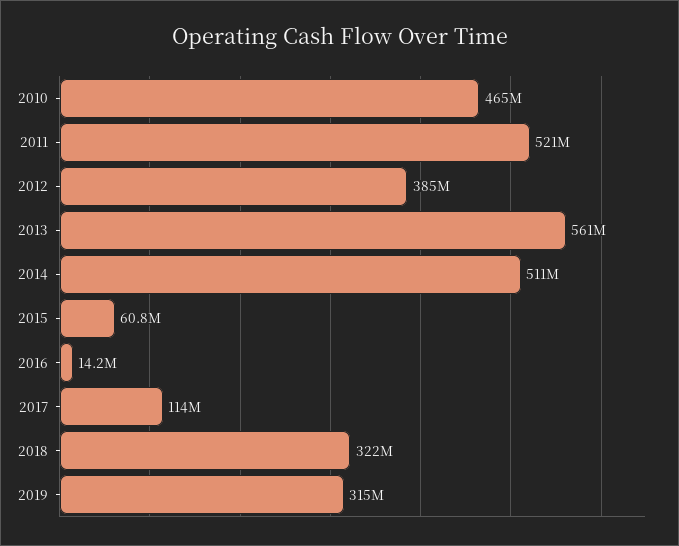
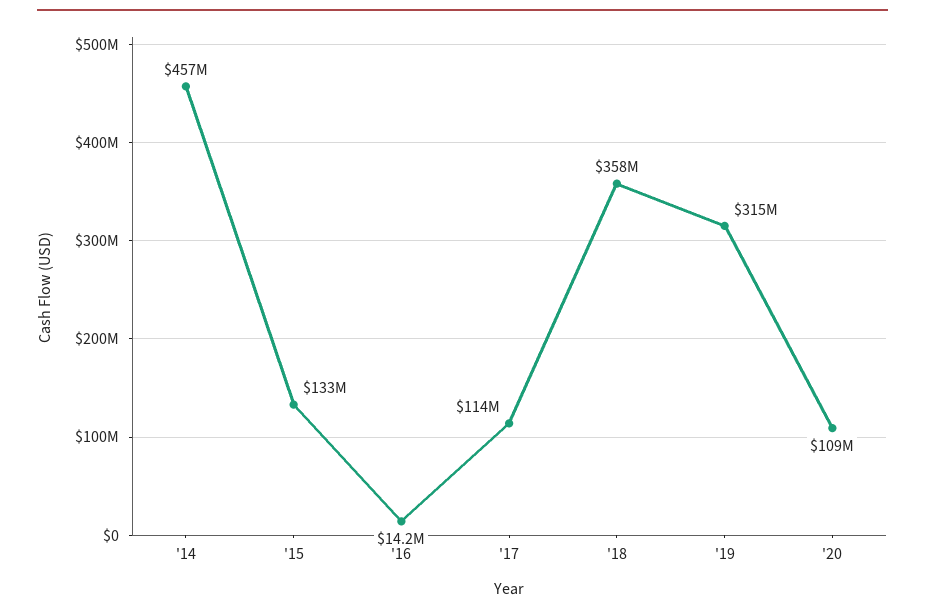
2010: 465000000 -> none
2011: 521000000 -> none
2012: 385000000 -> none
2013: 561000000 -> none
2014: 511000000 -> 457000000
2015: 60800000 -> 133000000
2018: 322000000 -> 358000000
'20: none -> 109000000

